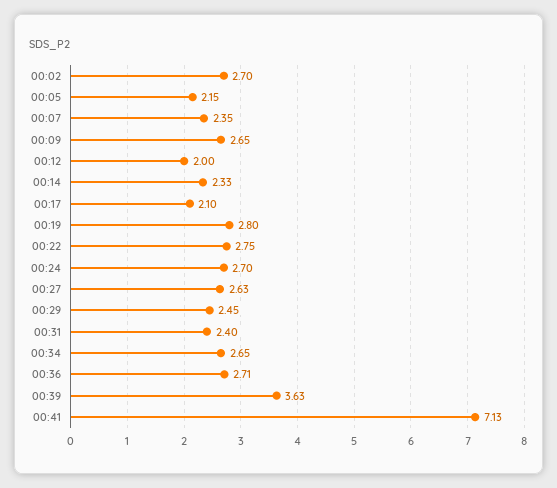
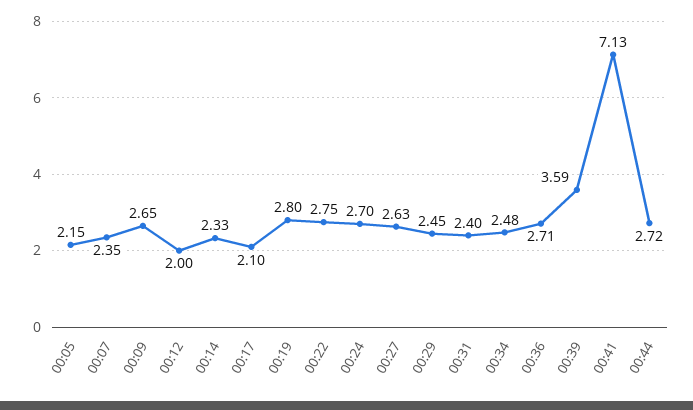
00:02: 2.7 -> none
00:34: 2.65 -> 2.48
00:39: 3.63 -> 3.59
00:44: none -> 2.72

